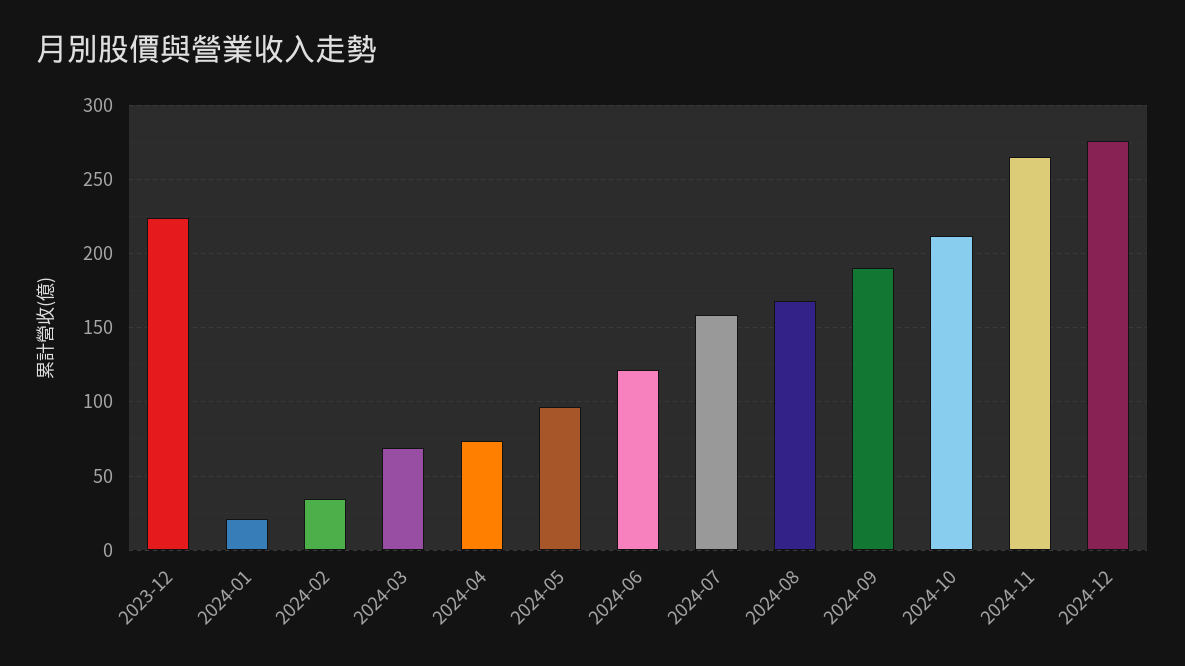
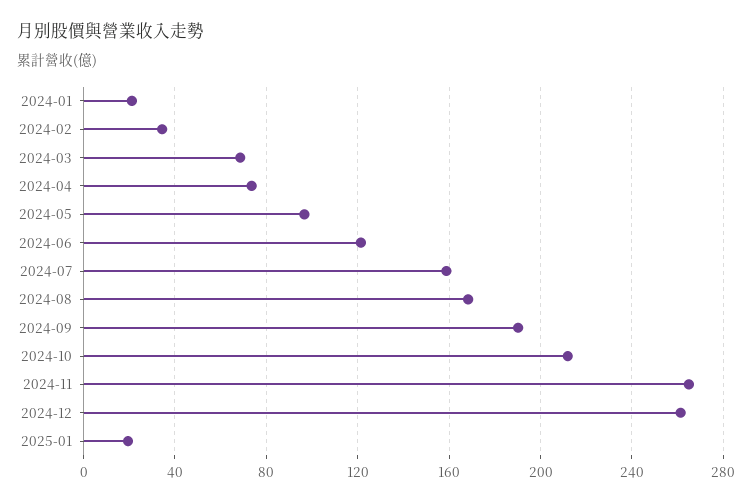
2023-12: 225 -> none
2024-12: 275 -> 260
2025-01: none -> 20

